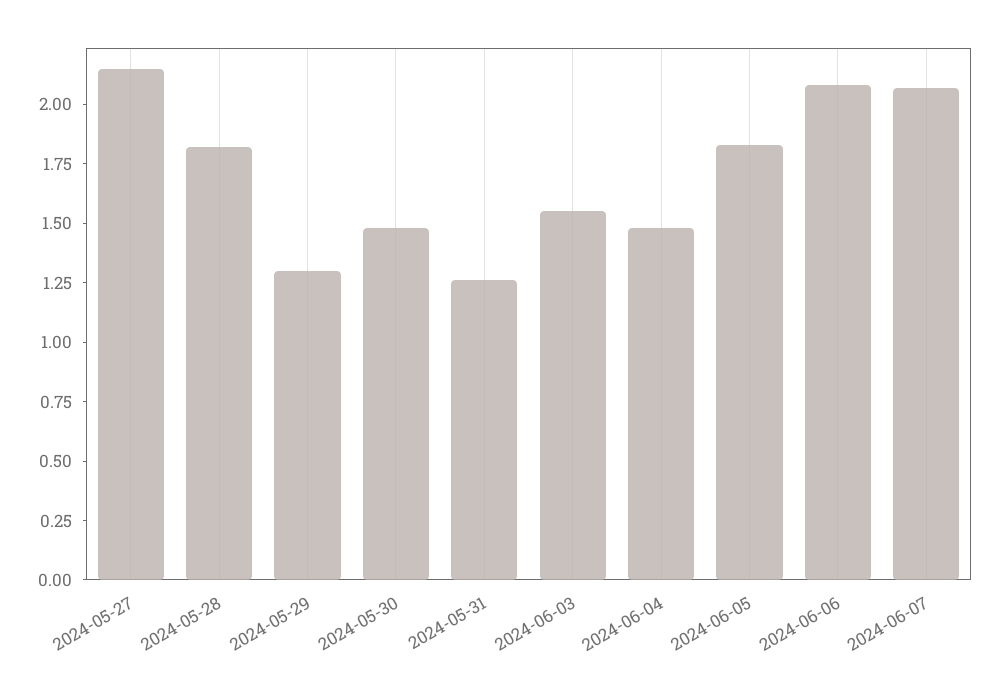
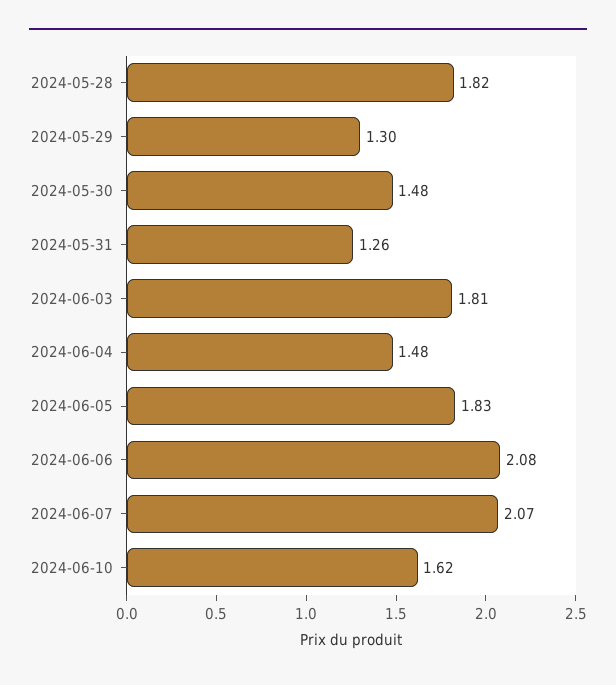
2024-05-27: 2.15 -> none
2024-06-03: 1.55 -> 1.81
2024-06-10: none -> 1.62

